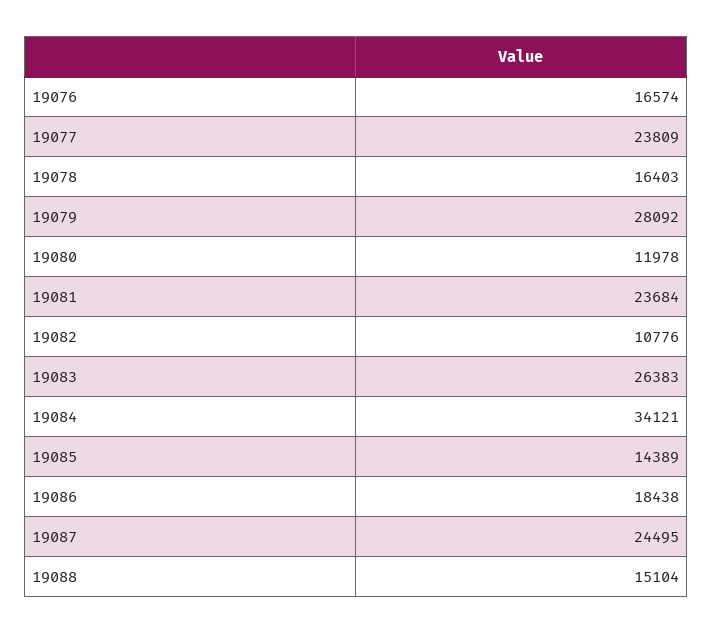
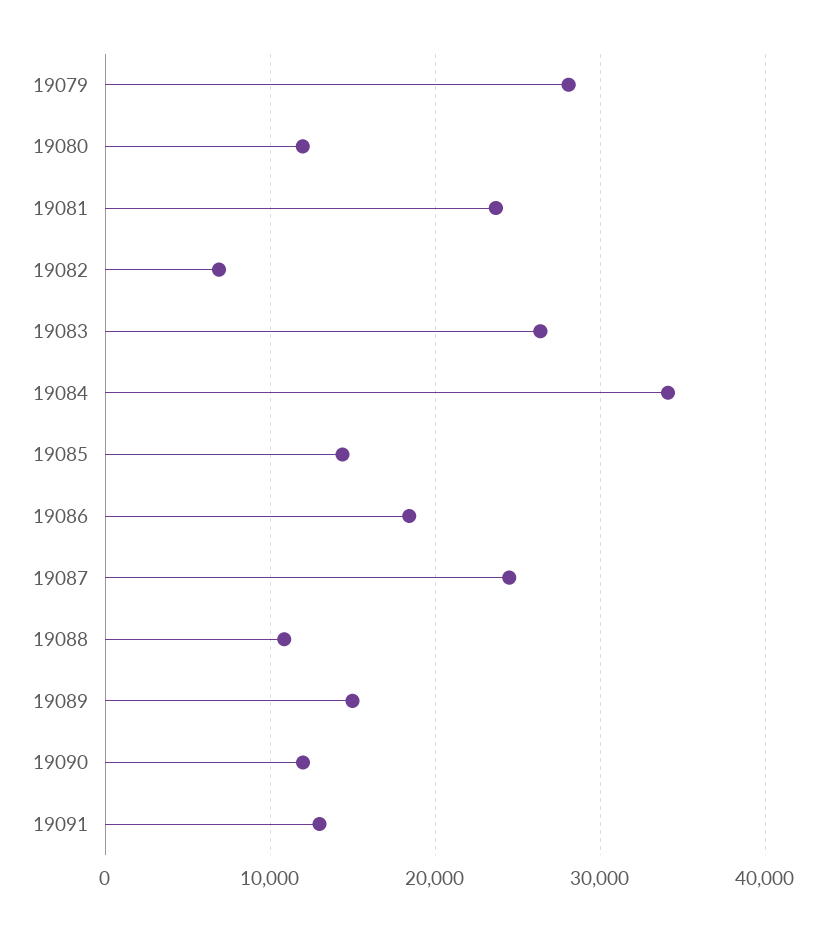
19076: 16574 -> none
19077: 23809 -> none
19078: 16403 -> none
19082: 10776 -> 7000
19088: 15104 -> 11000
19089: none -> 15000
19090: none -> 12000
19091: none -> 13000

